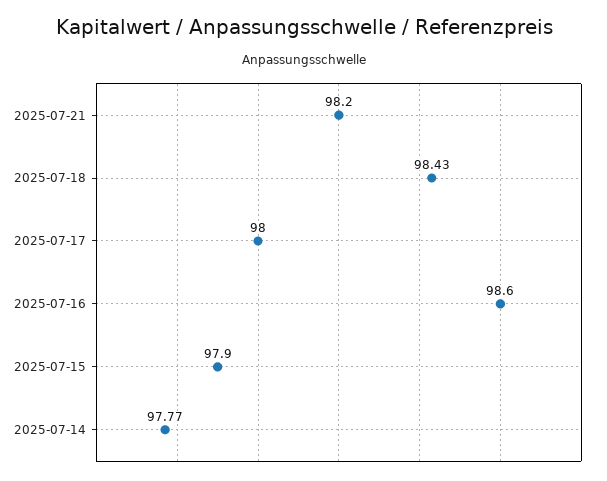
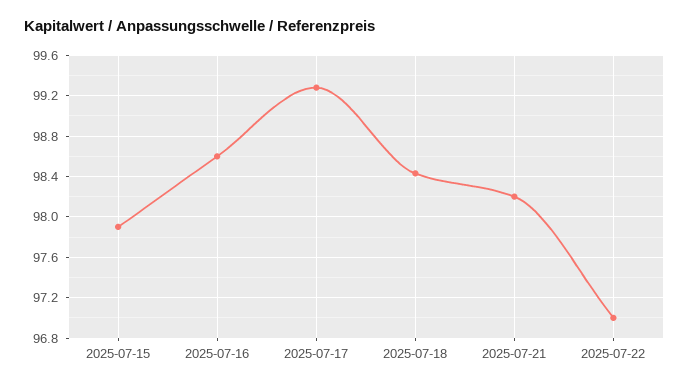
2025-07-17: 98 -> 99.3
2025-07-14: 97.77 -> none
2025-07-22: none -> 97

